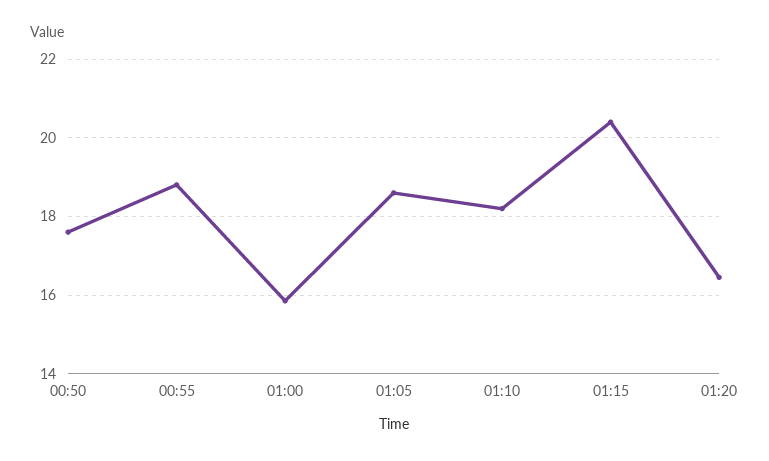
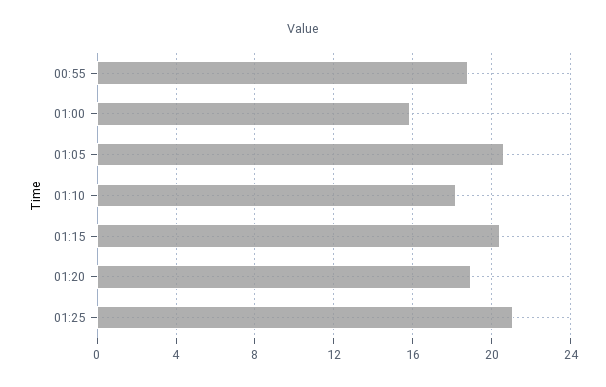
00:50: 17.6 -> none
01:05: 18.6 -> 20.5
01:20: 16.4 -> 19
01:25: none -> 21

